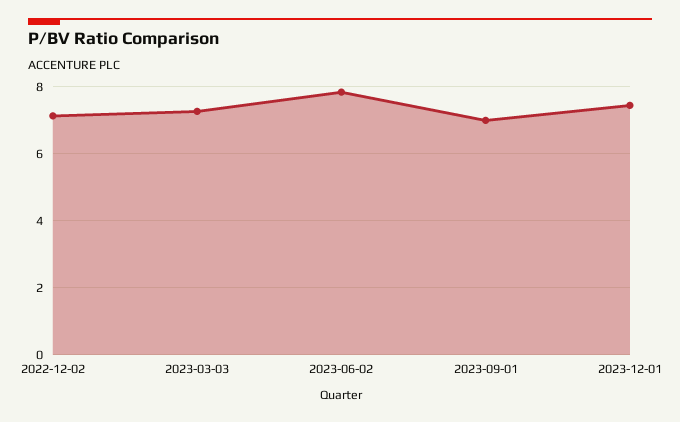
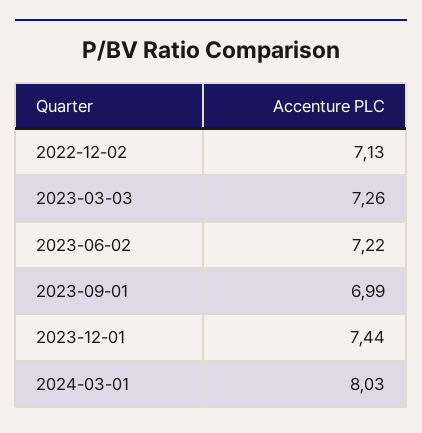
2023-06-02: 7.8 -> 7.22
2024-03-01: none -> 8.03

